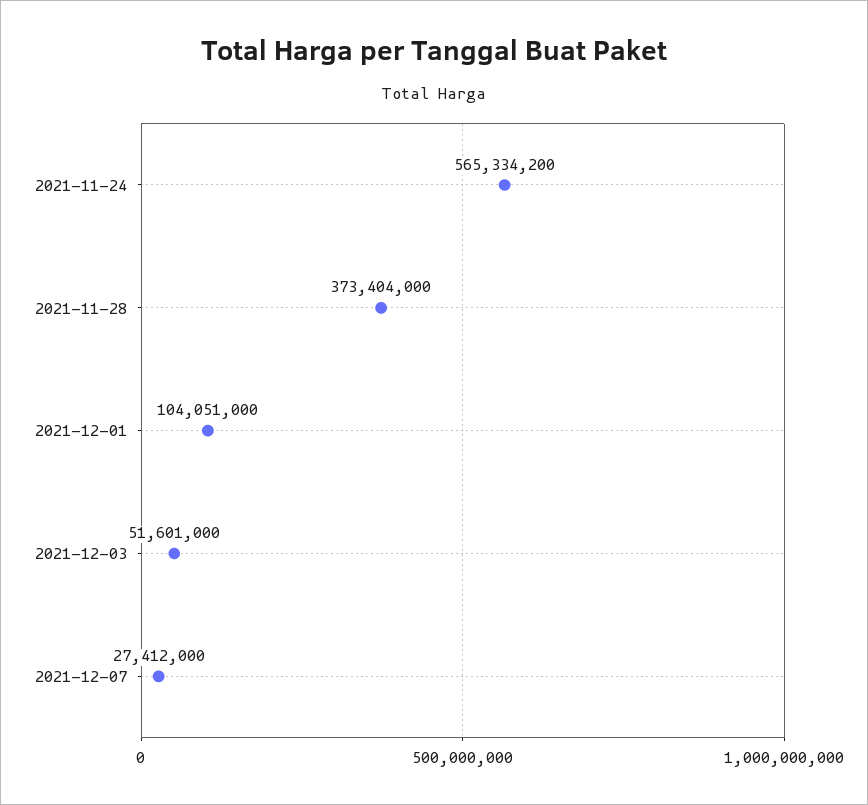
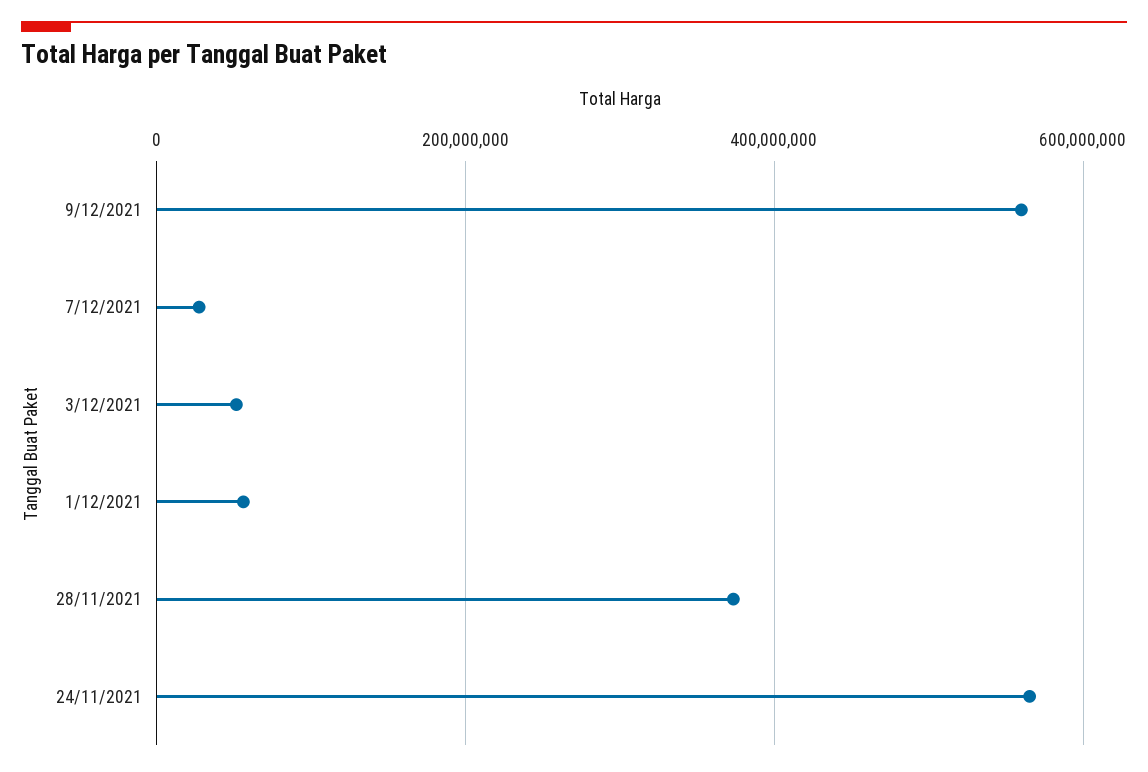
2021-12-01: 104051000 -> 60000000
9/12/2021: none -> 560000000

